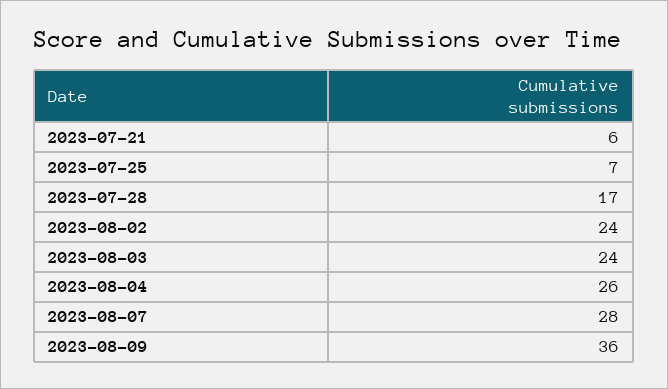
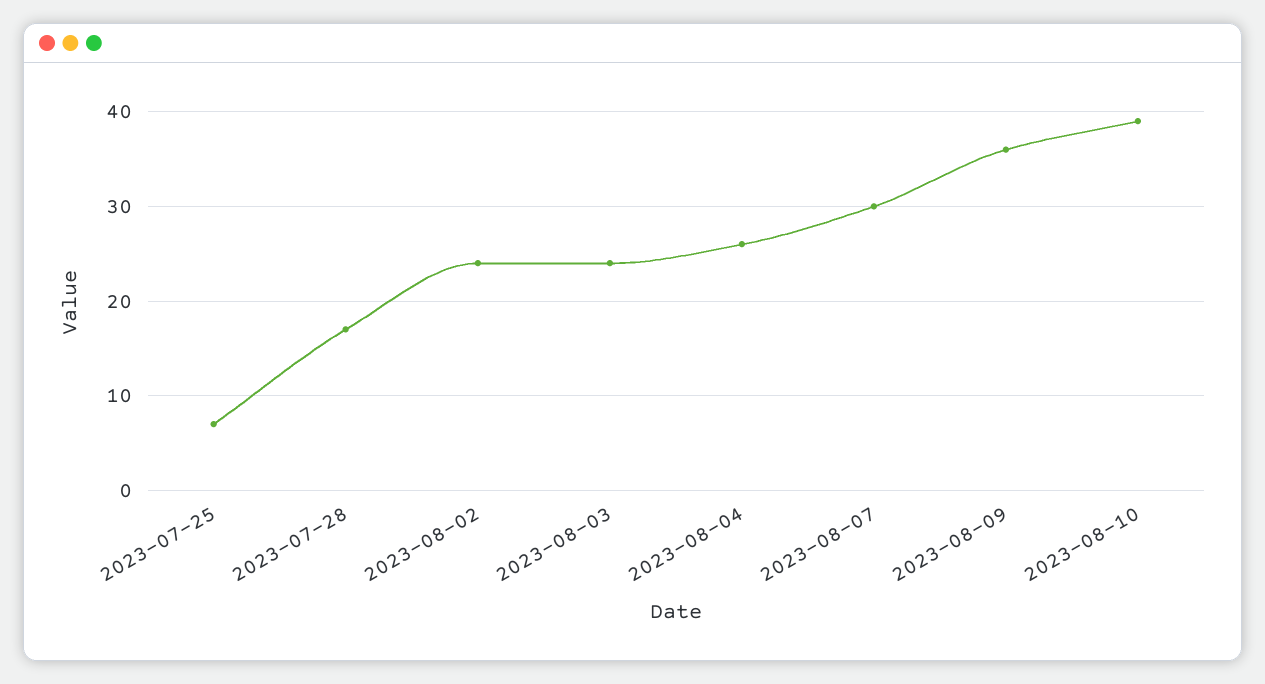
2023-07-21: 6 -> none
2023-08-07: 28 -> 30
2023-08-10: none -> 39

